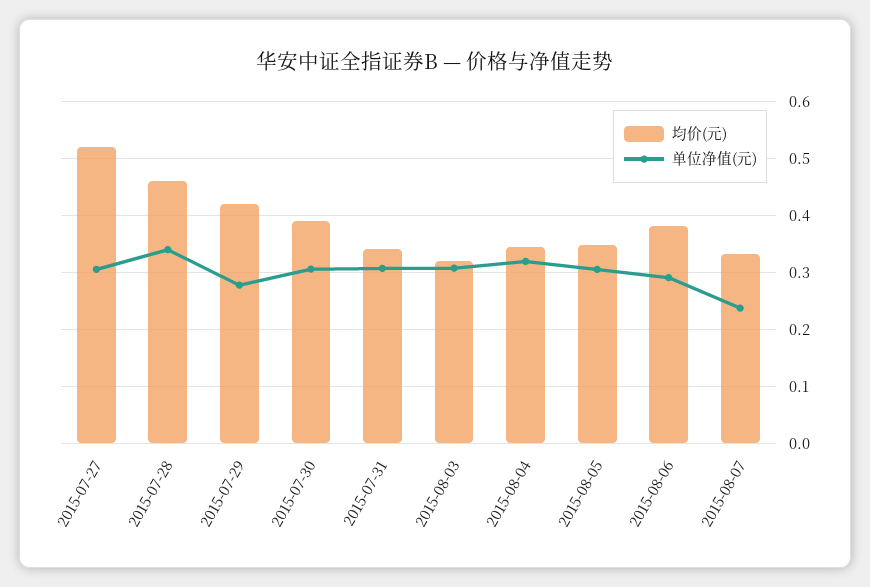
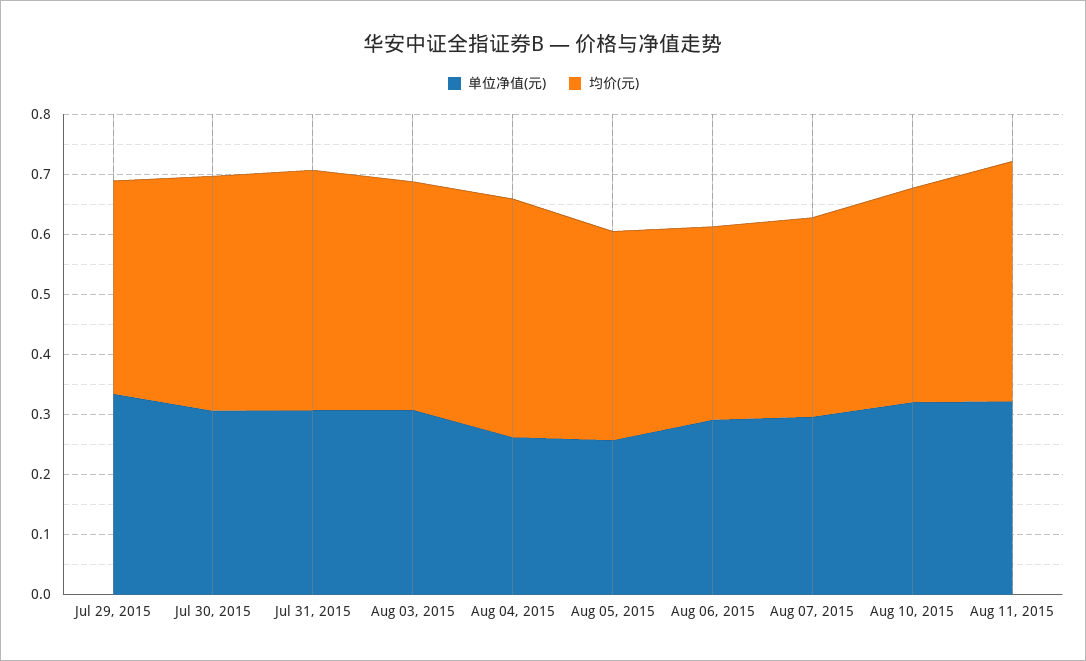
均价(元), 2015-07-27: 0.52 -> none
单位净值(元), 2015-07-27: 0.3 -> none
均价(元), 2015-07-28: 0.46 -> none
单位净值(元), 2015-07-28: 0.34 -> none
均价(元), 2015-07-29: 0.42 -> 0.36
单位净值(元), 2015-07-29: 0.28 -> 0.34
均价(元), 2015-07-31: 0.34 -> 0.4
均价(元), 2015-08-03: 0.32 -> 0.38
均价(元), 2015-08-04: 0.34 -> 0.4
单位净值(元), 2015-08-04: 0.32 -> 0.26
单位净值(元), 2015-08-05: 0.3 -> 0.26
均价(元), 2015-08-06: 0.38 -> 0.32
单位净值(元), 2015-08-07: 0.24 -> 0.3
单位净值(元), Aug 10, 2015: none -> 0.32
均价(元), Aug 10, 2015: none -> 0.36
单位净值(元), Aug 11, 2015: none -> 0.32
均价(元), Aug 11, 2015: none -> 0.4

